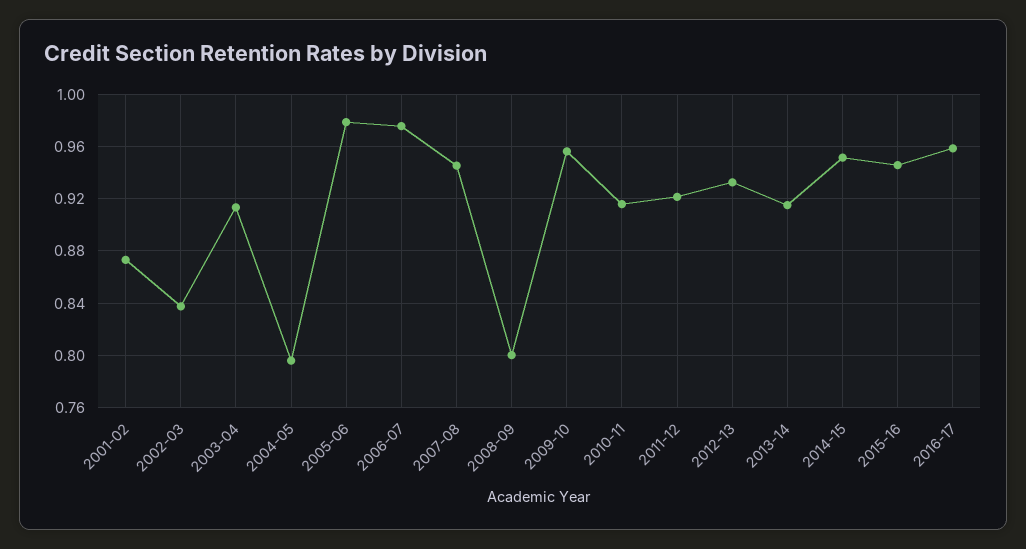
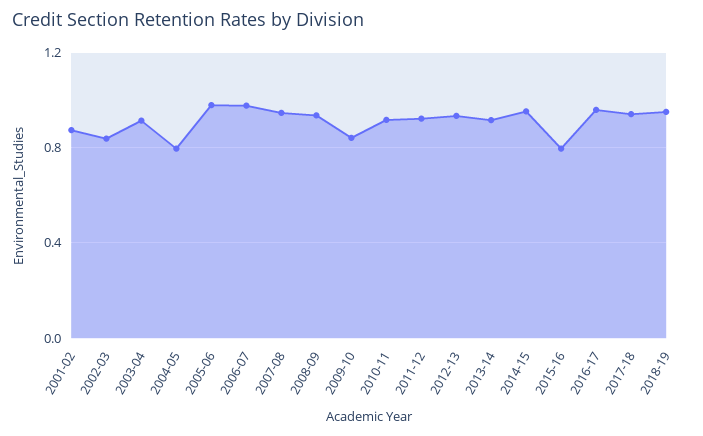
2008-09: 0.8 -> 0.95
2009-10: 0.955 -> 0.85
2015-16: 0.945 -> 0.8
2017-18: none -> 0.95
2018-19: none -> 0.95

